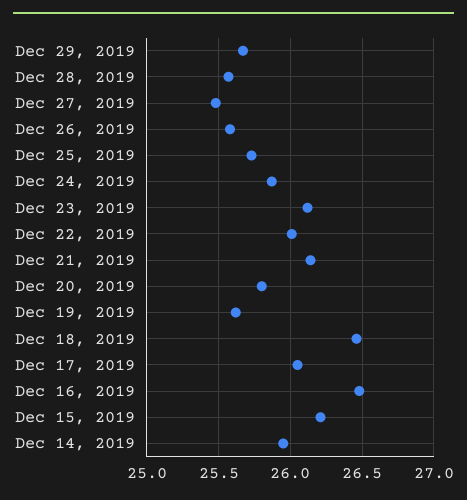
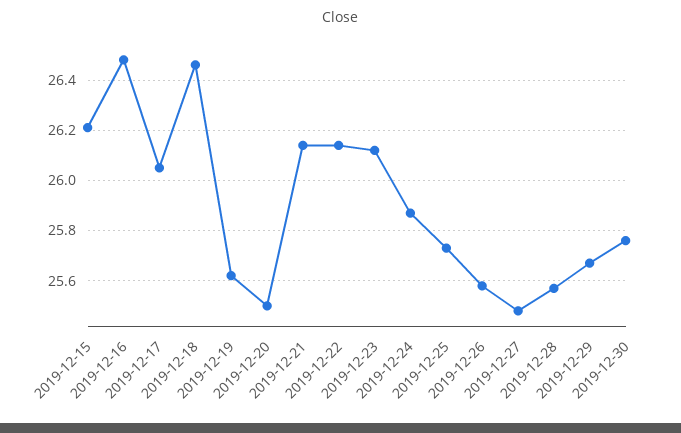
Dec 22, 2019: 26 -> 26.15
Dec 20, 2019: 25.8 -> 25.5
Dec 14, 2019: 25.95 -> none
2019-12-30: none -> 25.75

